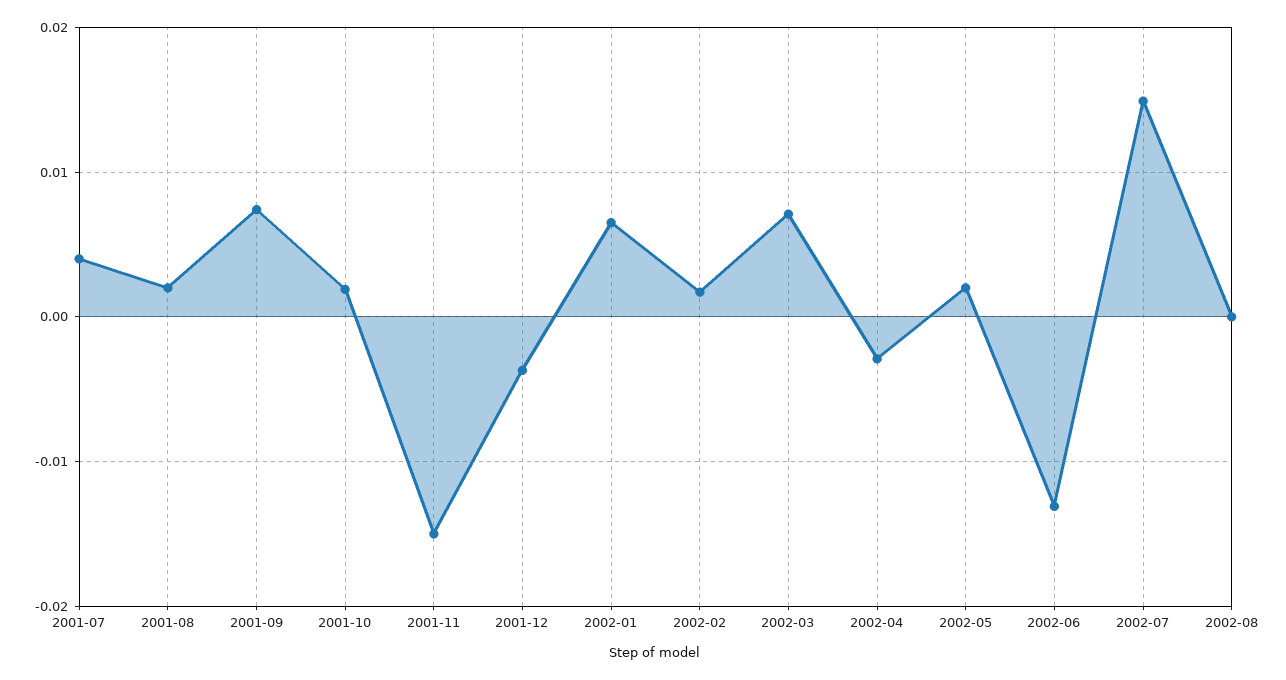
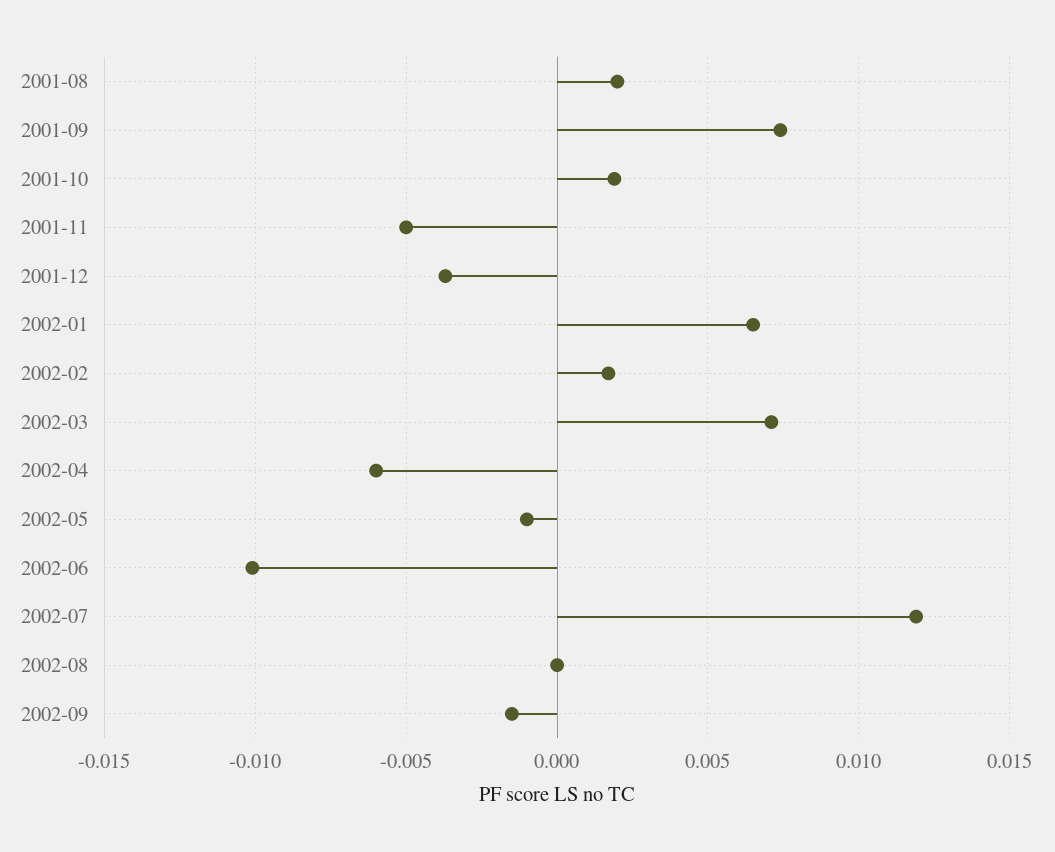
2001-07: 0.004 -> none
2001-11: -0.015 -> -0.005
2002-04: -0.003 -> -0.006
2002-05: 0.002 -> -0.001
2002-06: -0.013 -> -0.01
2002-07: 0.015 -> 0.012
2002-09: none -> -0.0015

